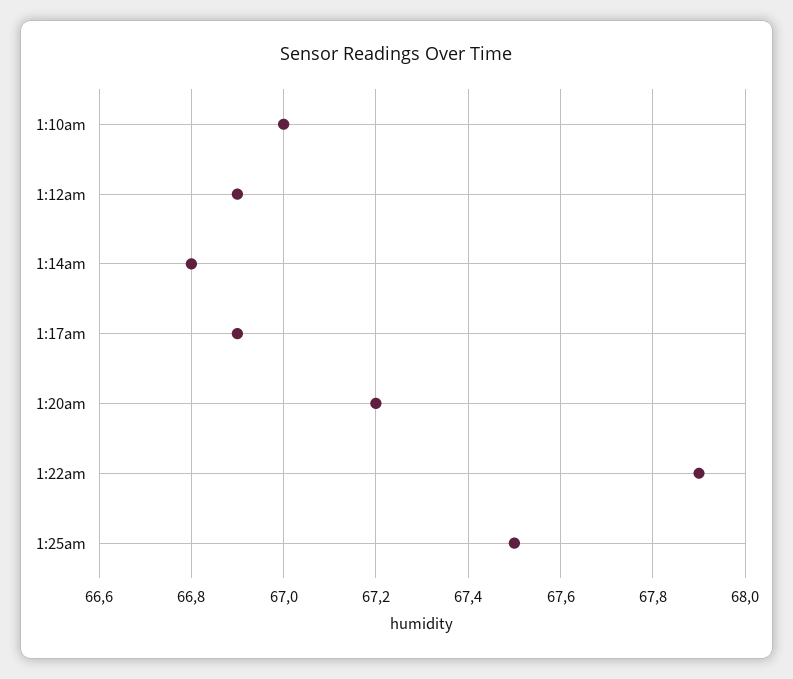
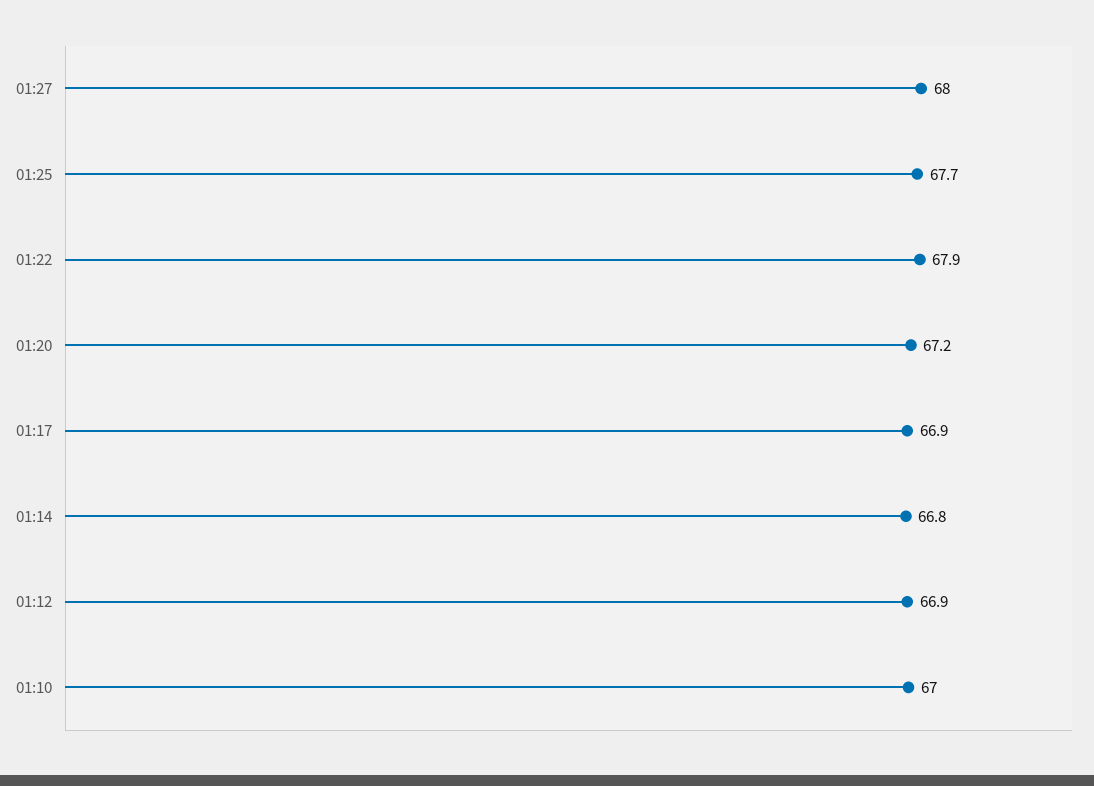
1:25am: 67.5 -> 67.7
01:27: none -> 68

